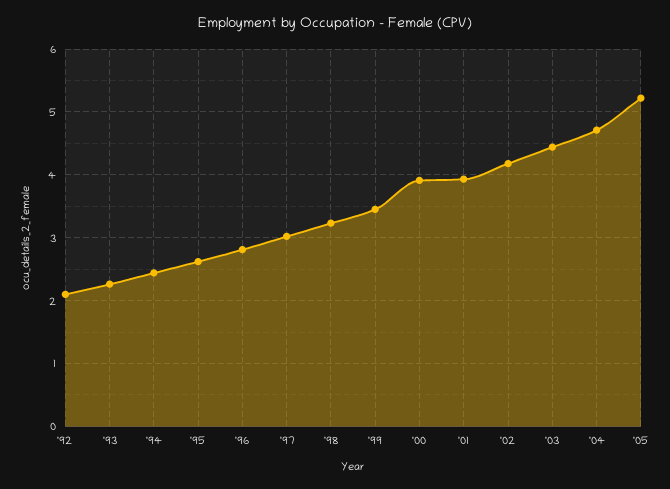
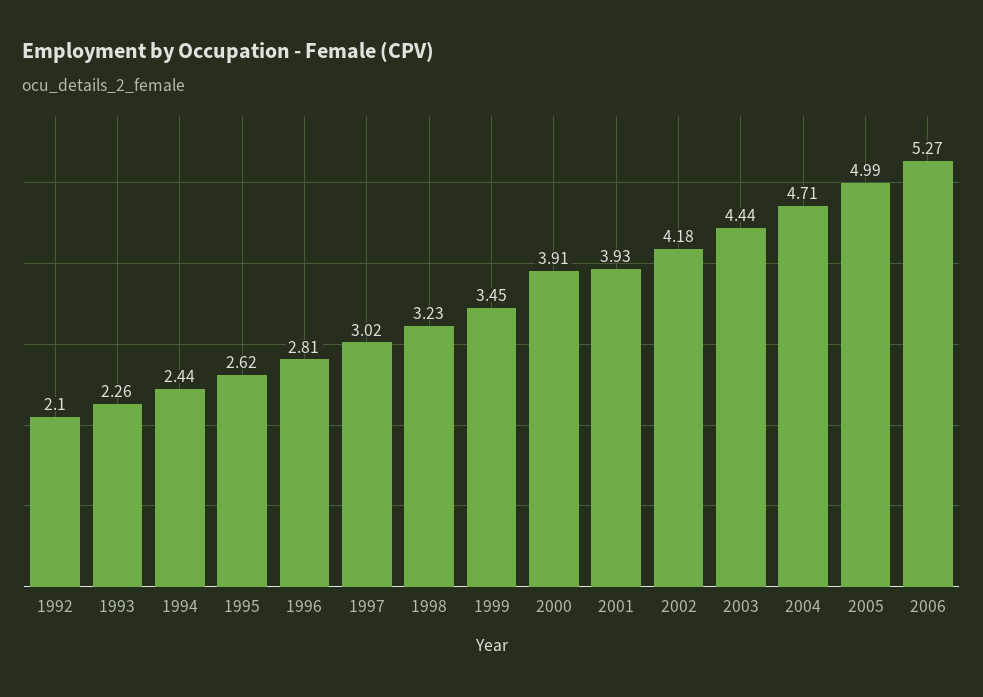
'05: 5.2 -> 4.99
2006: none -> 5.27

